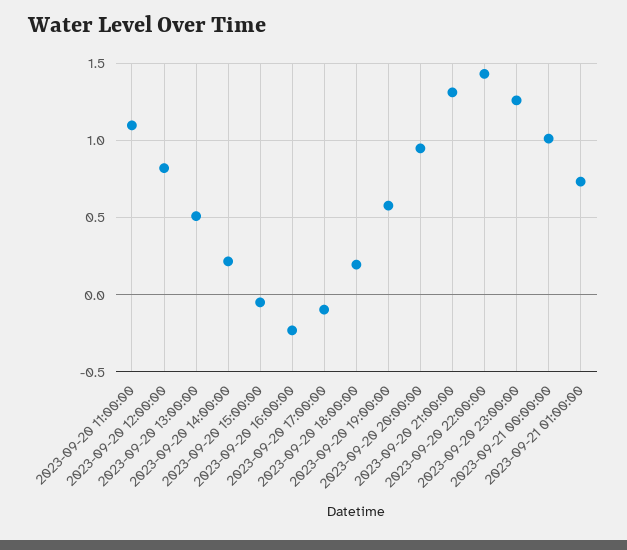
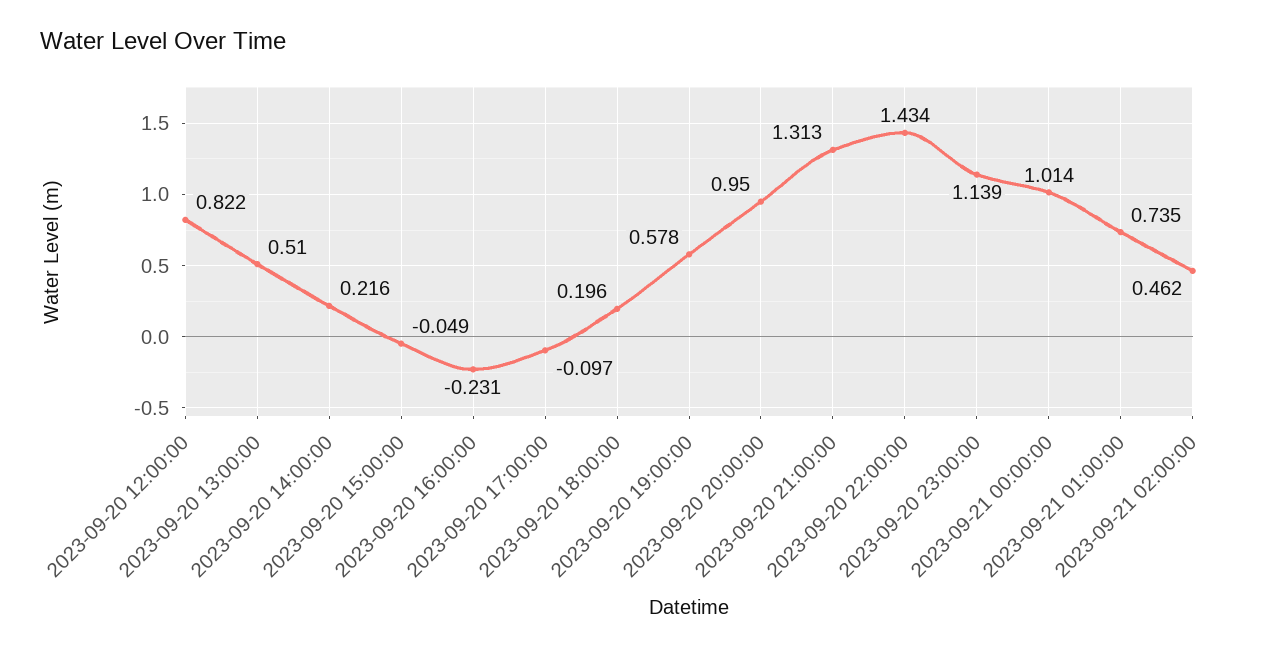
2023-09-20 11:00:00: 1.1 -> none
2023-09-20 23:00:00: 1.25 -> 1.139
2023-09-21 02:00:00: none -> 0.462

